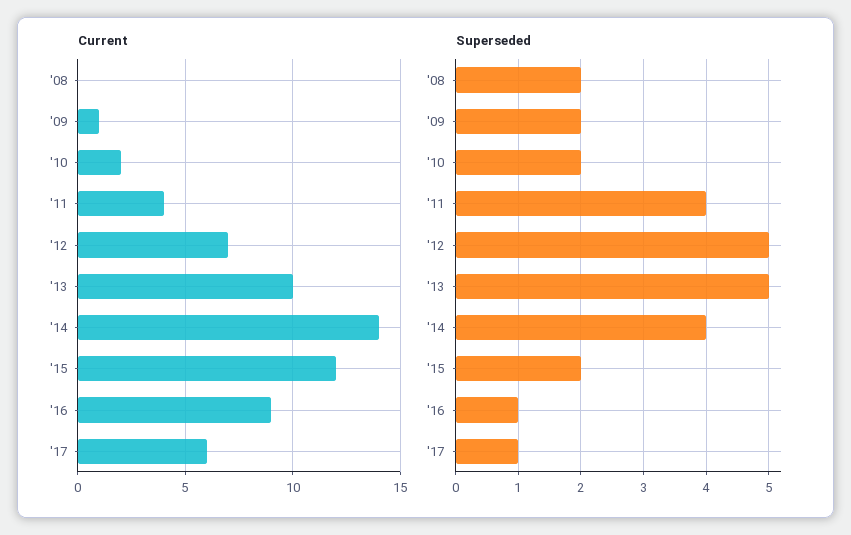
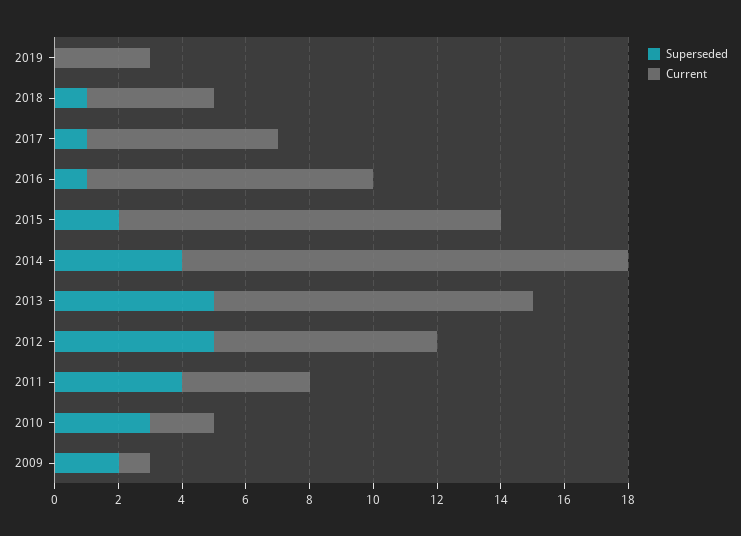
Current, '08: 0 -> none
Superseded, '08: 2 -> none
Superseded, '10: 2 -> 3
Superseded, 2019: none -> 0
Current, 2019: none -> 3
Superseded, 2018: none -> 1
Current, 2018: none -> 4

